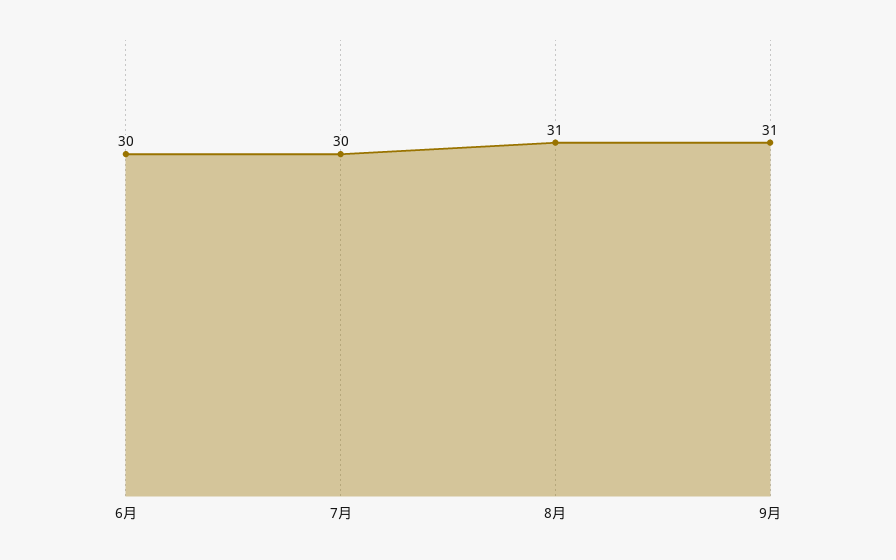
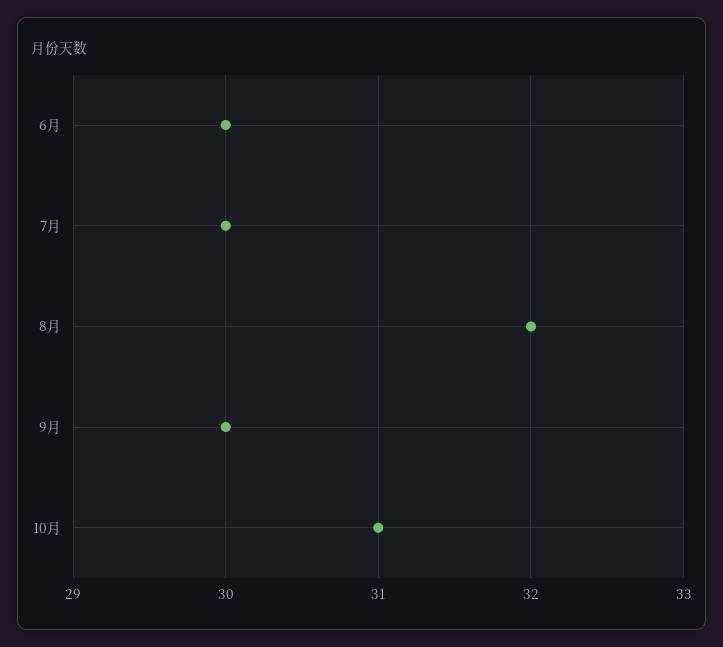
8月: 31 -> 32
9月: 31 -> 30
10月: none -> 31

